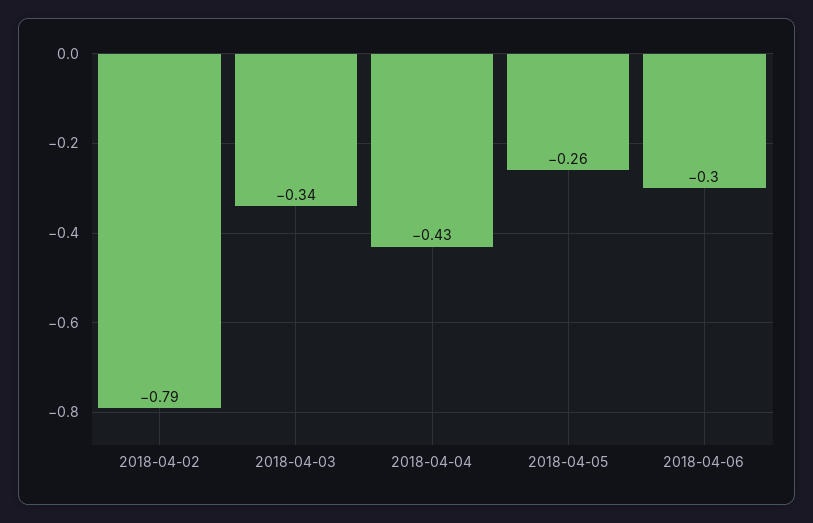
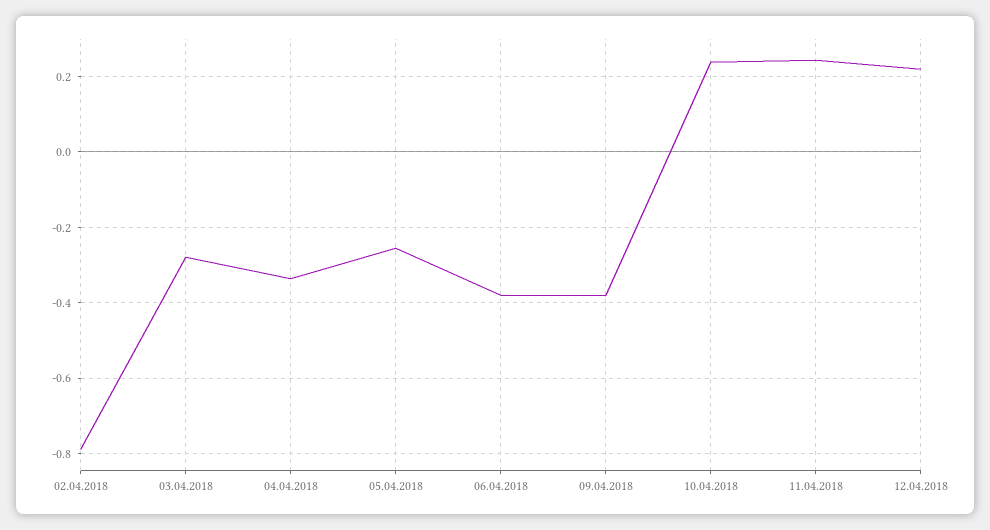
2018-04-03: -0.34 -> -0.28
2018-04-04: -0.43 -> -0.34
2018-04-06: -0.3 -> -0.38
09.04.2018: none -> -0.38
10.04.2018: none -> 0.24
11.04.2018: none -> 0.24
12.04.2018: none -> 0.22

